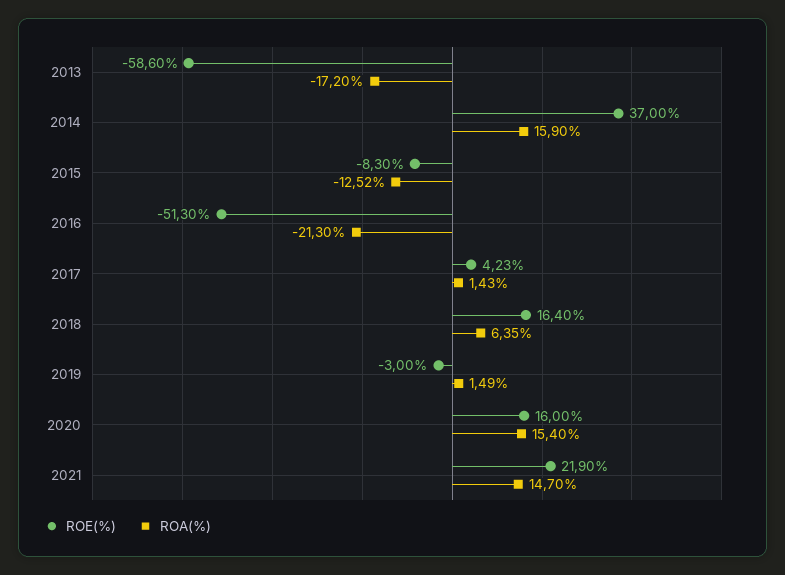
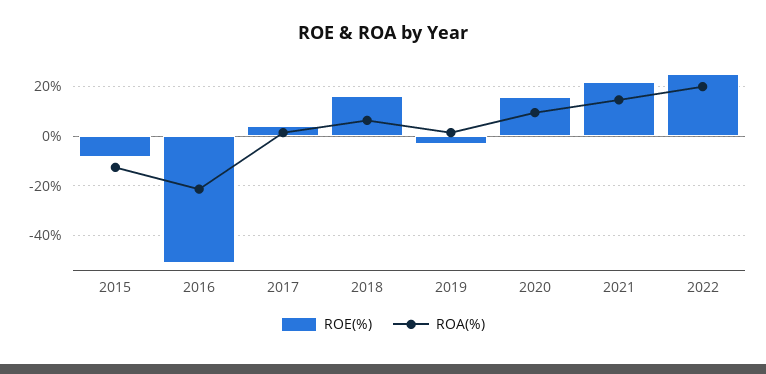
ROE(%), 2013: -58.6 -> none
ROA(%), 2013: -17.2 -> none
ROE(%), 2014: 37 -> none
ROA(%), 2014: 15.9 -> none
ROA(%), 2020: 15.4 -> 10
ROE(%), 2022: none -> 25
ROA(%), 2022: none -> 20

